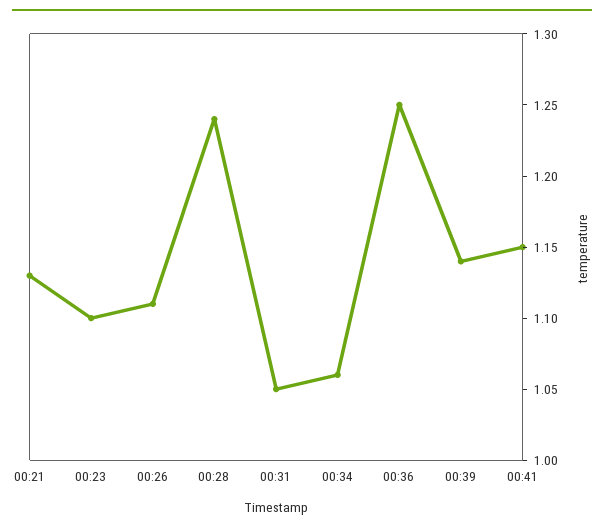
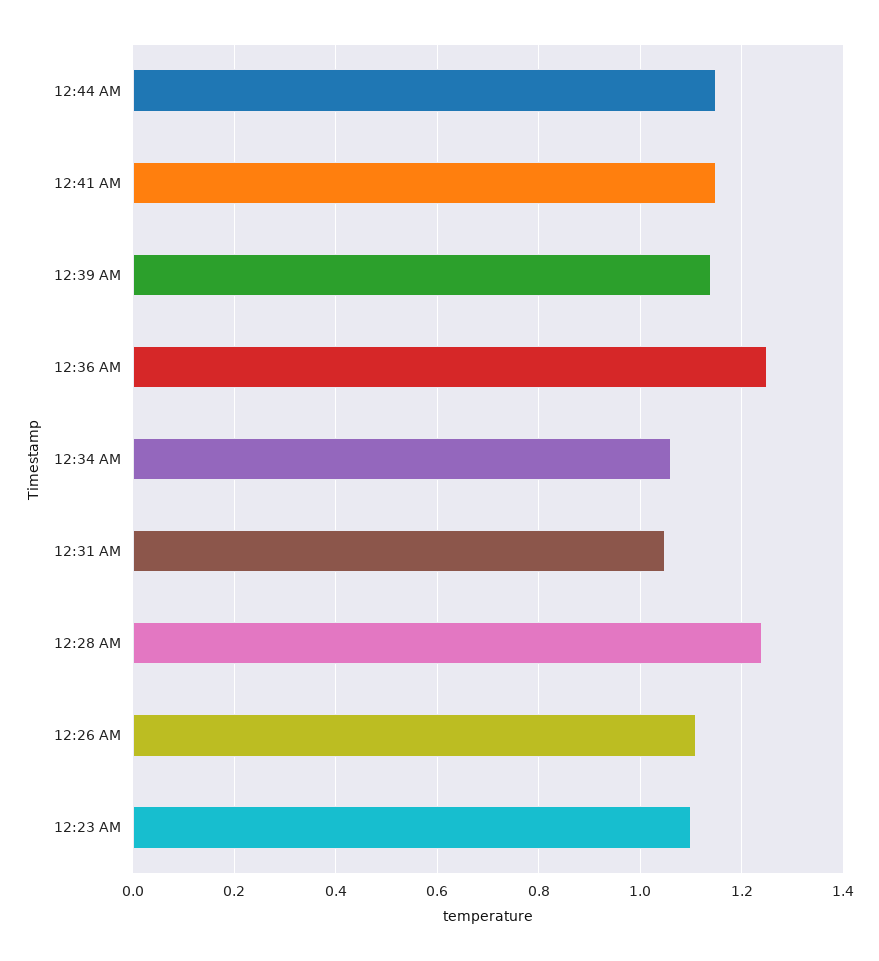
00:21: 1.13 -> none
12:44 AM: none -> 1.15

